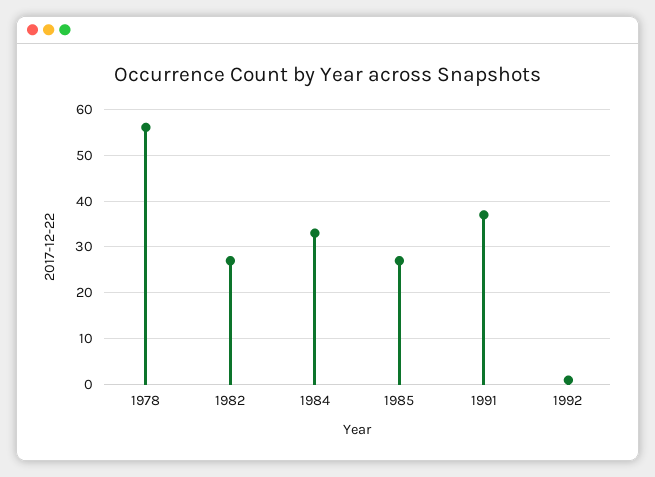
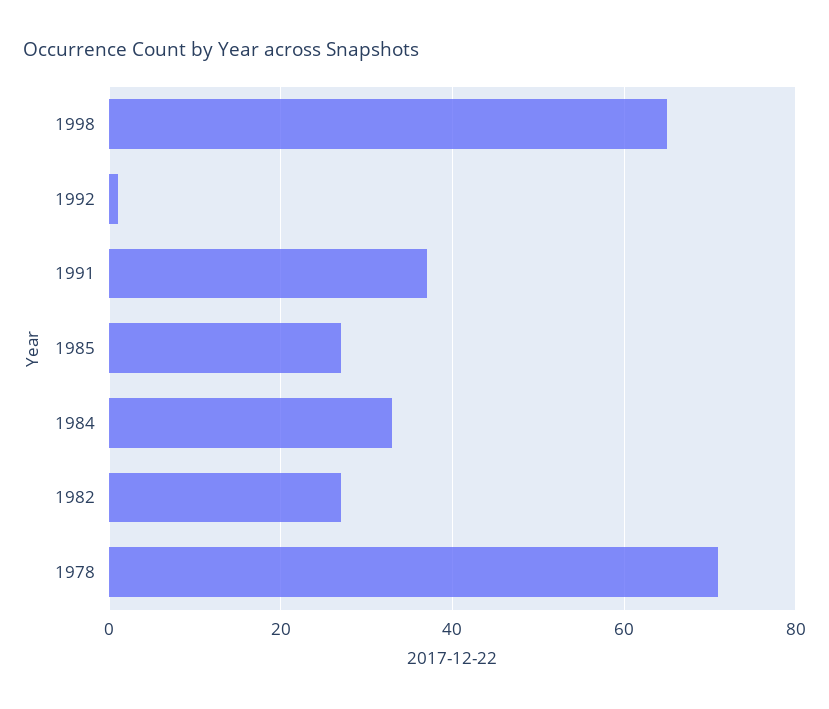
1978: 55 -> 70
1998: none -> 65

